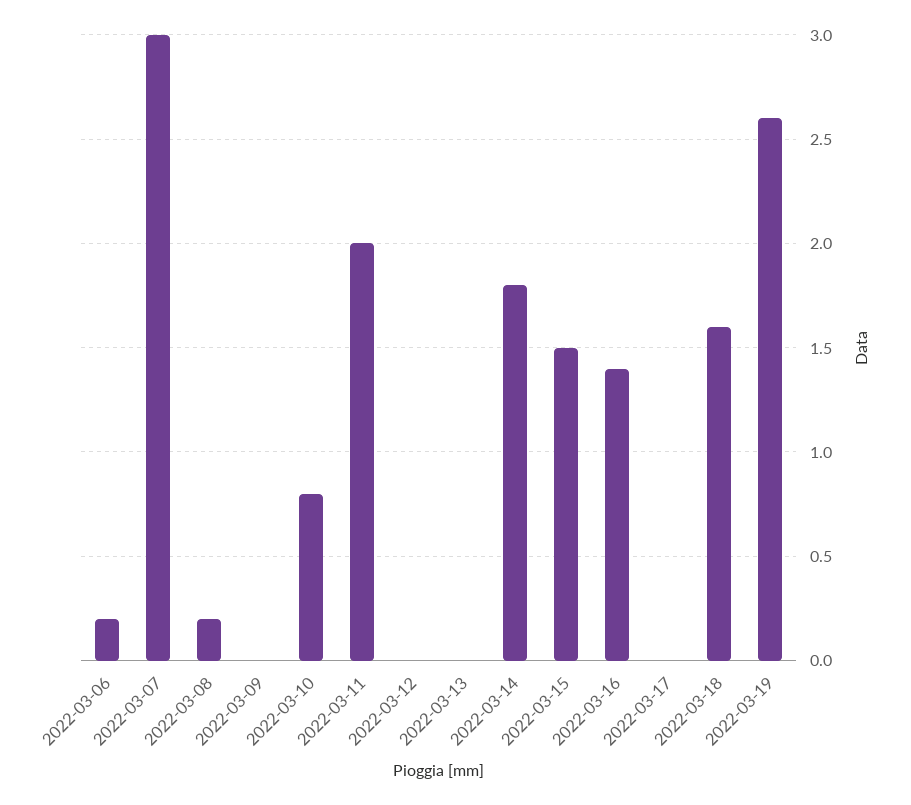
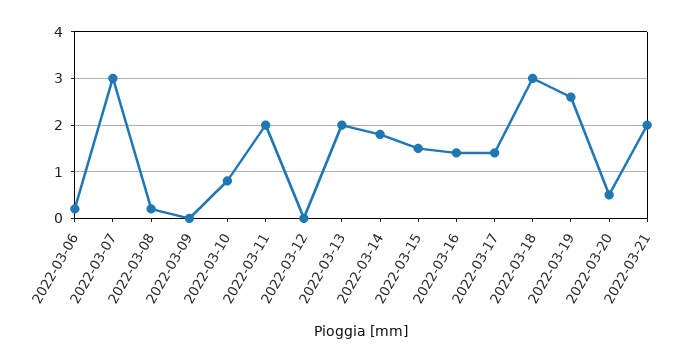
2022-03-13: 0 -> 2
2022-03-17: 0 -> 1.5
2022-03-18: 1.6 -> 3
2022-03-20: none -> 0.5
2022-03-21: none -> 2

